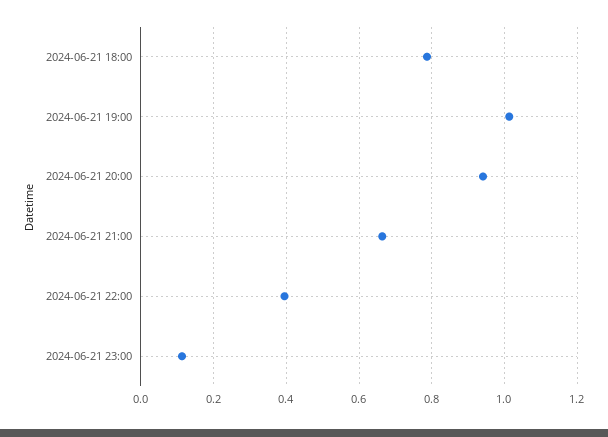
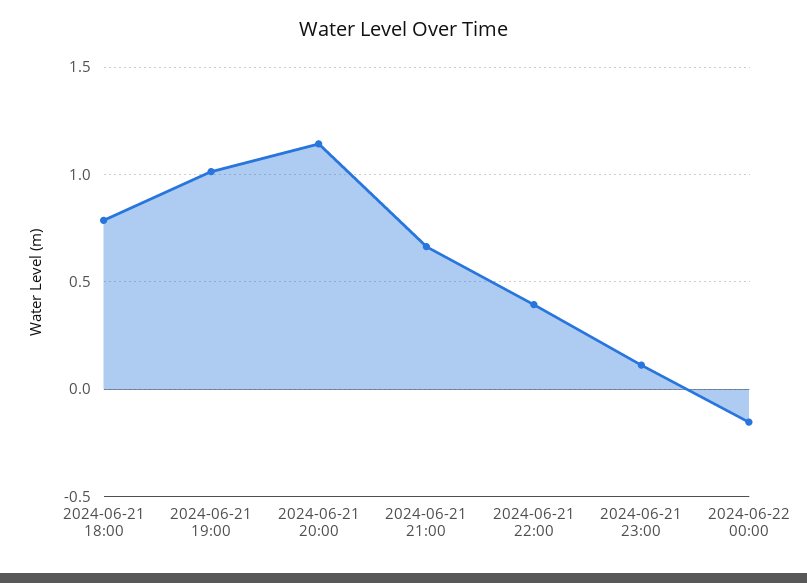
2024-06-21 20:00: 0.94 -> 1.15
2024-06-22 00:00: none -> -0.15

